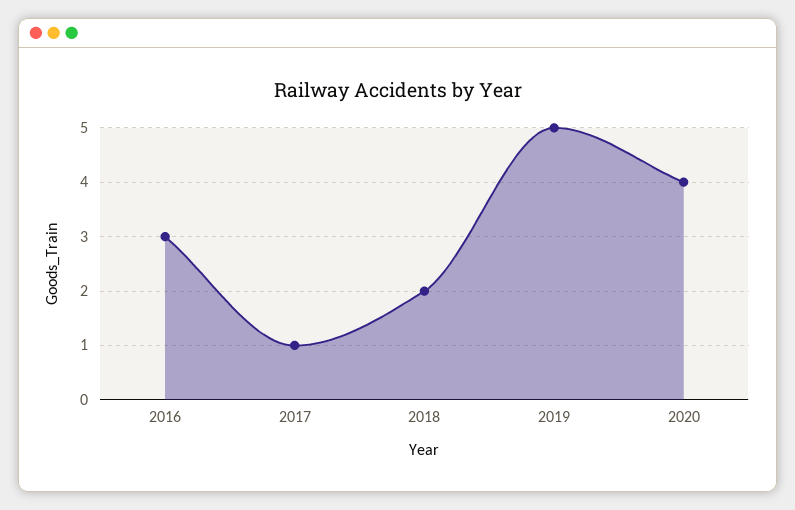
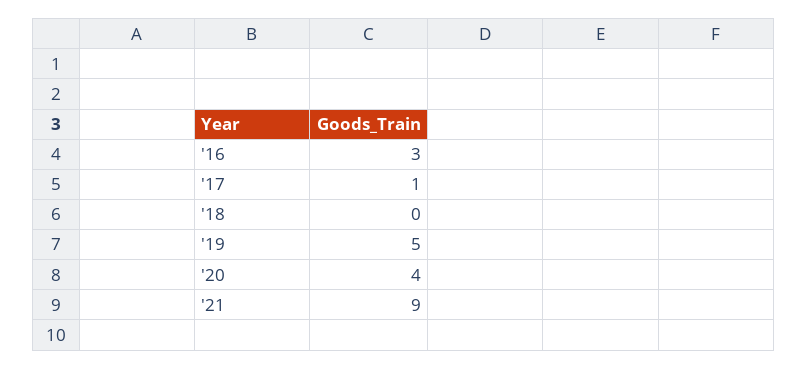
2018: 2 -> 0
'21: none -> 9

